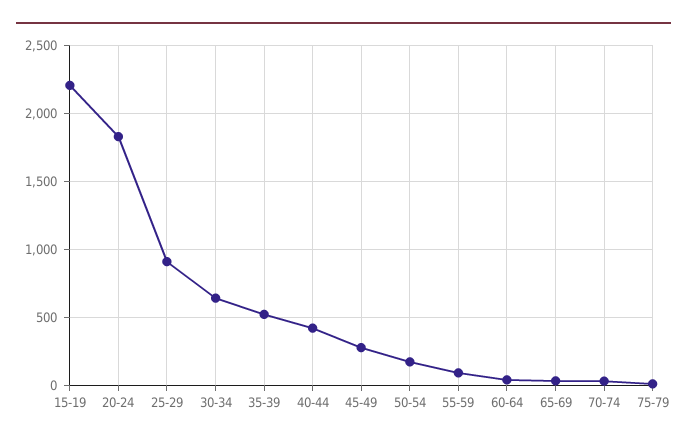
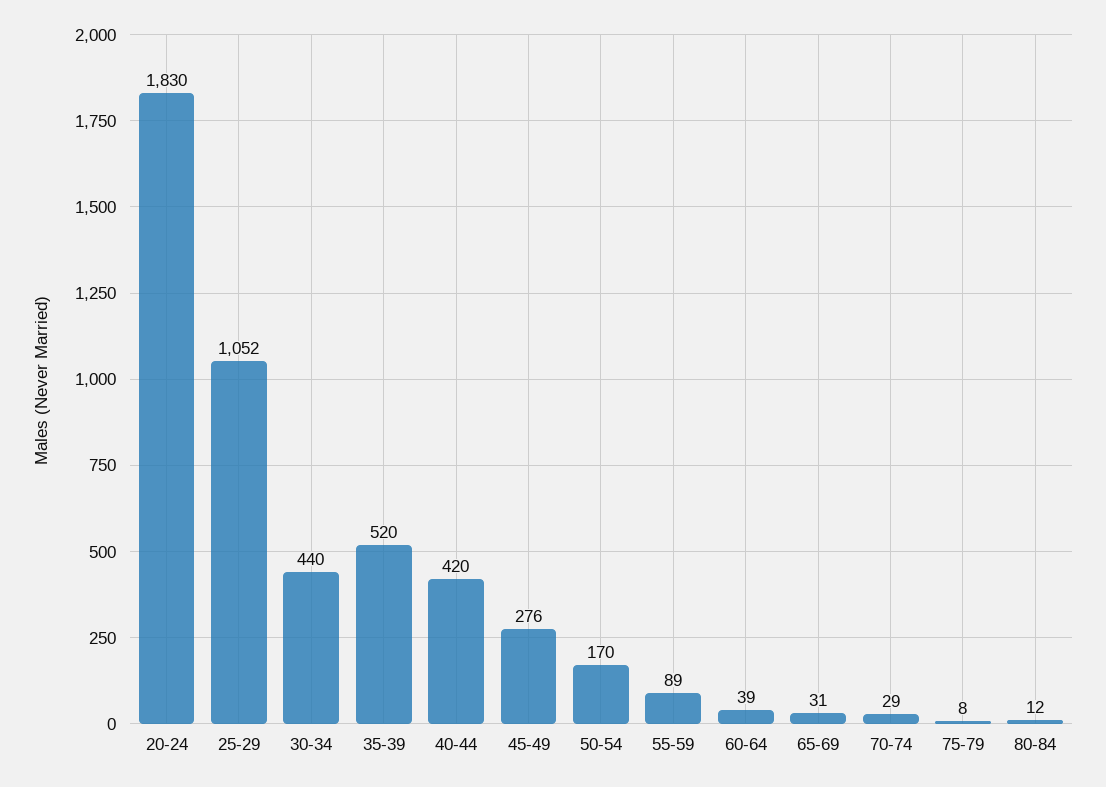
15-19: 2200 -> none
25-29: 900 -> 1052
30-34: 650 -> 440
80-84: none -> 12

